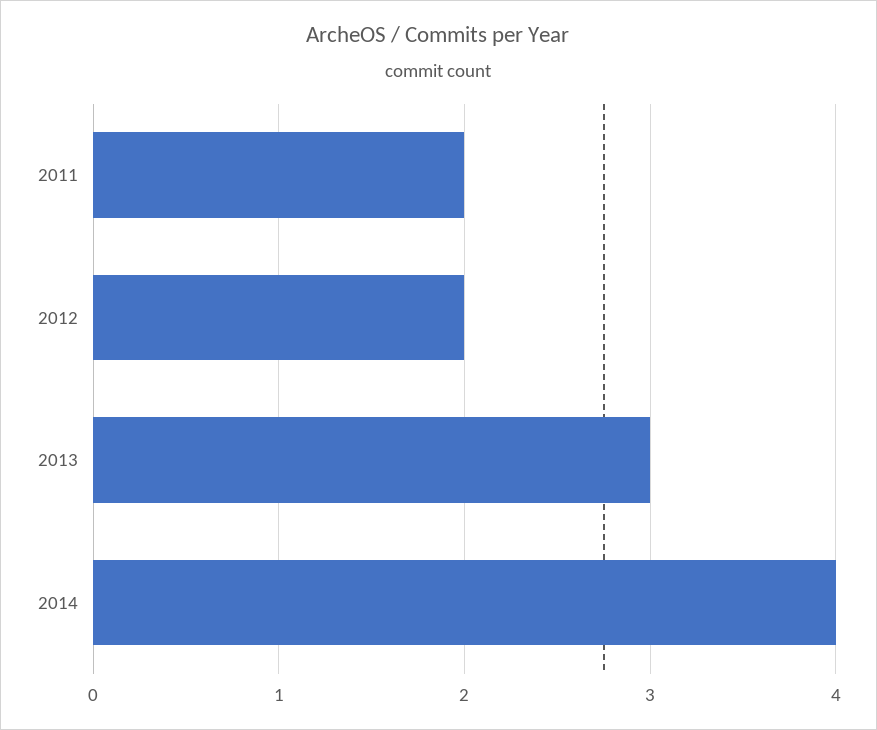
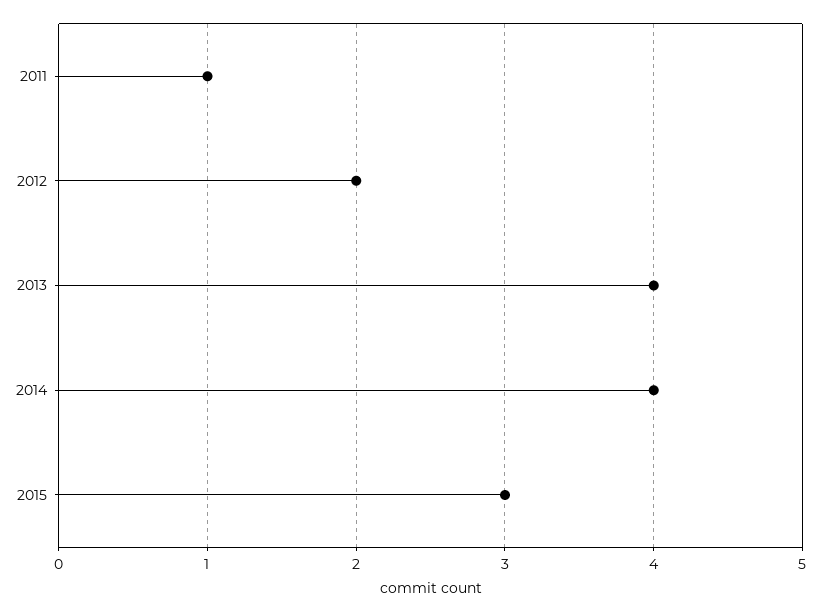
2011: 2 -> 1
2013: 3 -> 4
2015: none -> 3

